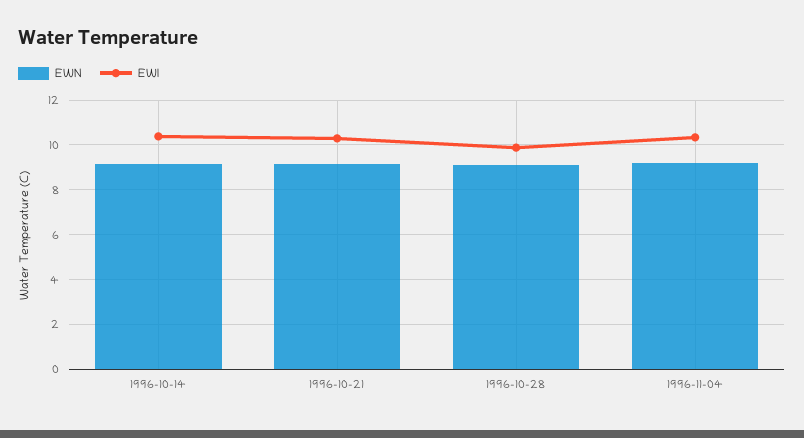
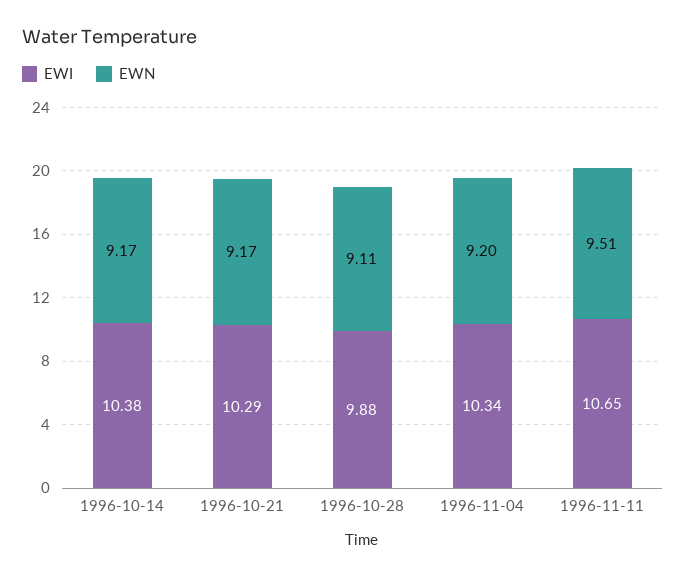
EWI, 1996-11-11: none -> 10.65
EWN, 1996-11-11: none -> 9.51

